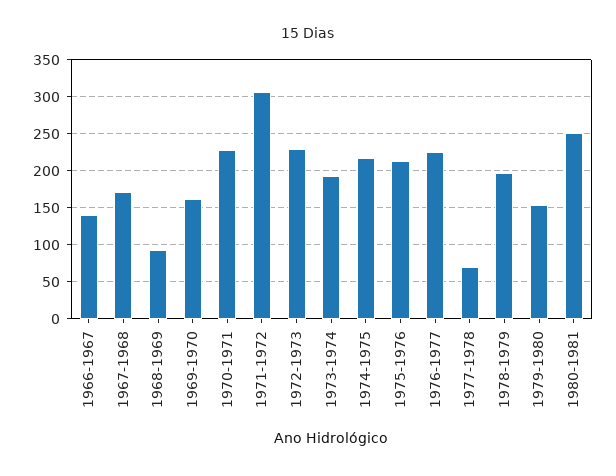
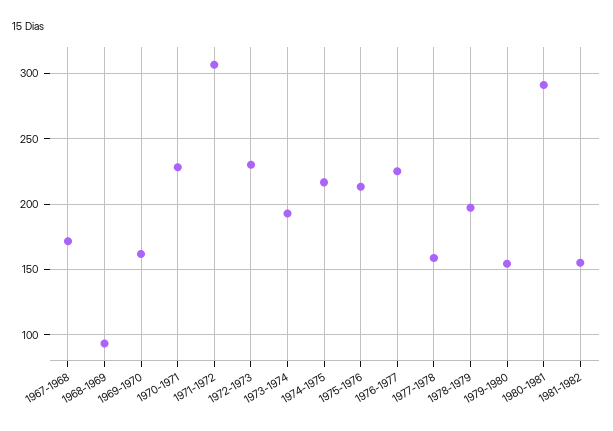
1966-1967: 140 -> none
1977-1978: 70 -> 160
1980-1981: 250 -> 290
1981-1982: none -> 155

